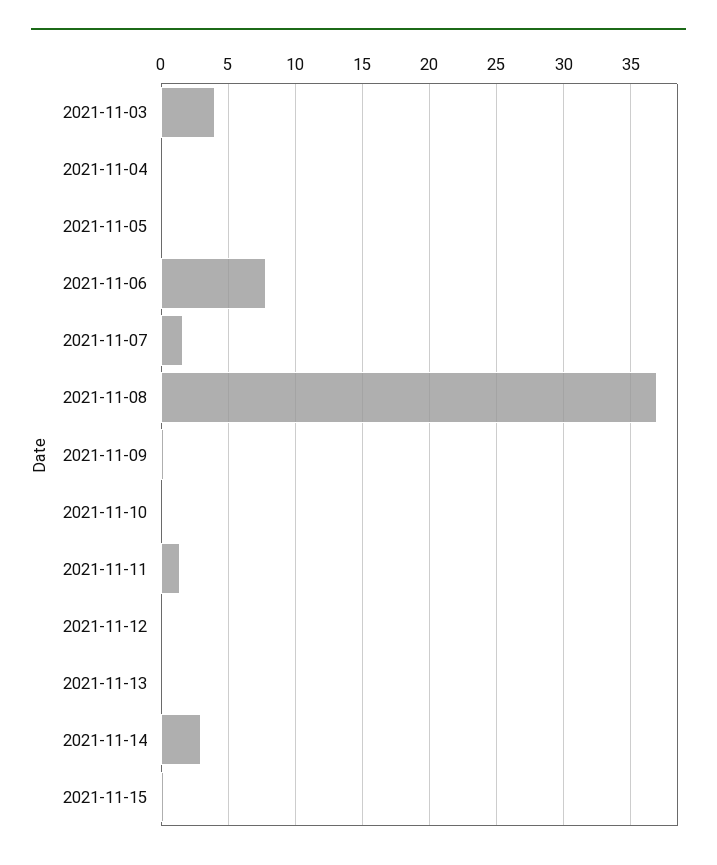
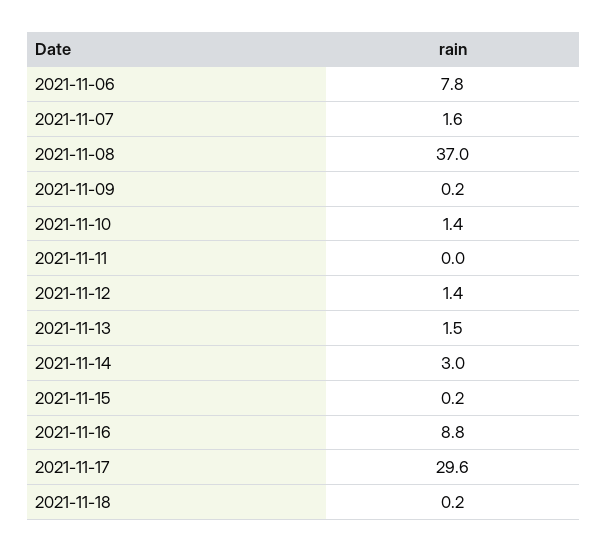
2021-11-03: 4 -> none
2021-11-04: 0 -> none
2021-11-05: 0 -> none
2021-11-10: 0 -> 1.4
2021-11-11: 1.5 -> 0
2021-11-12: 0 -> 1.4
2021-11-13: 0 -> 1.5
2021-11-16: none -> 8.8
2021-11-17: none -> 29.6
2021-11-18: none -> 0.2

